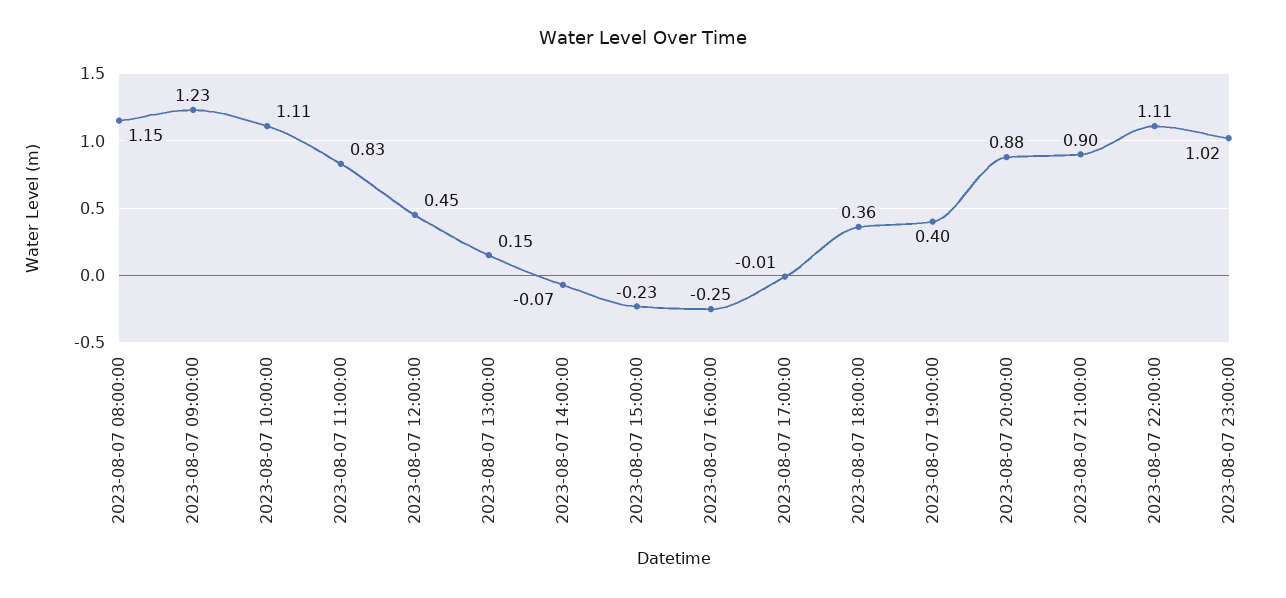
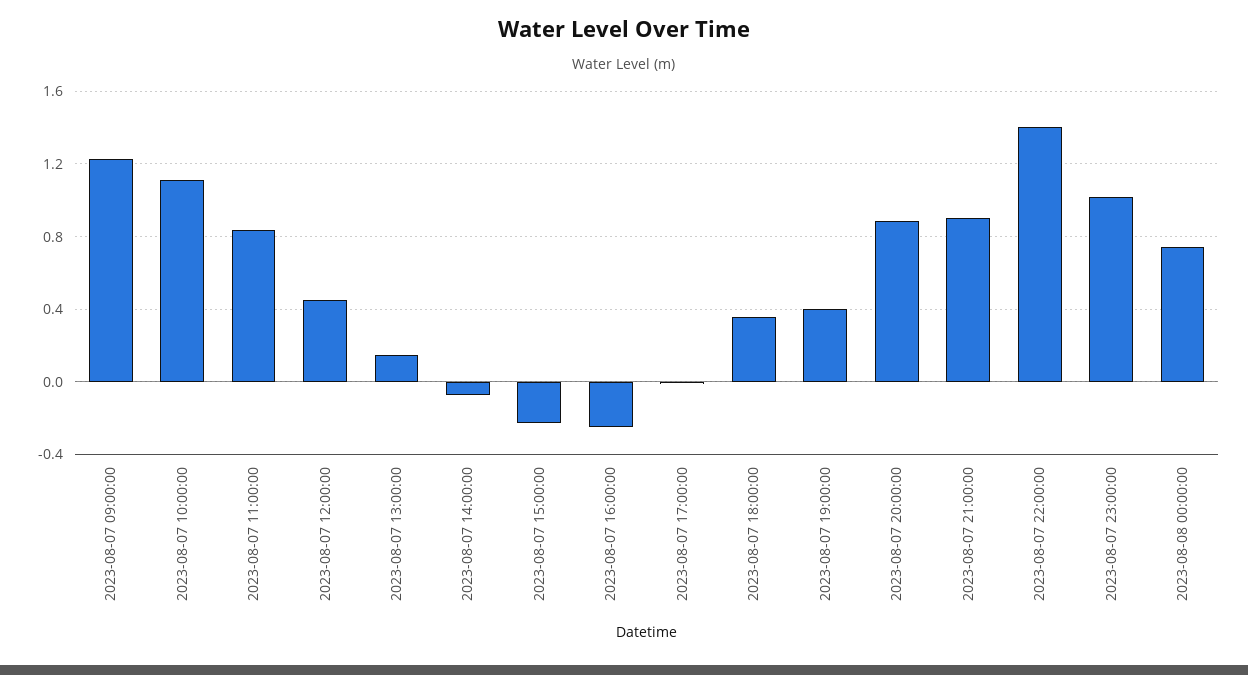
2023-08-07 08:00:00: 1.15 -> none
2023-08-07 22:00:00: 1.11 -> 1.4
2023-08-08 00:00:00: none -> 0.75

